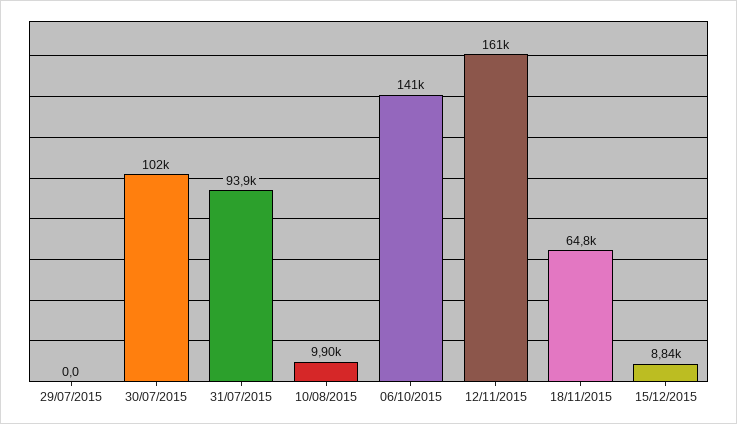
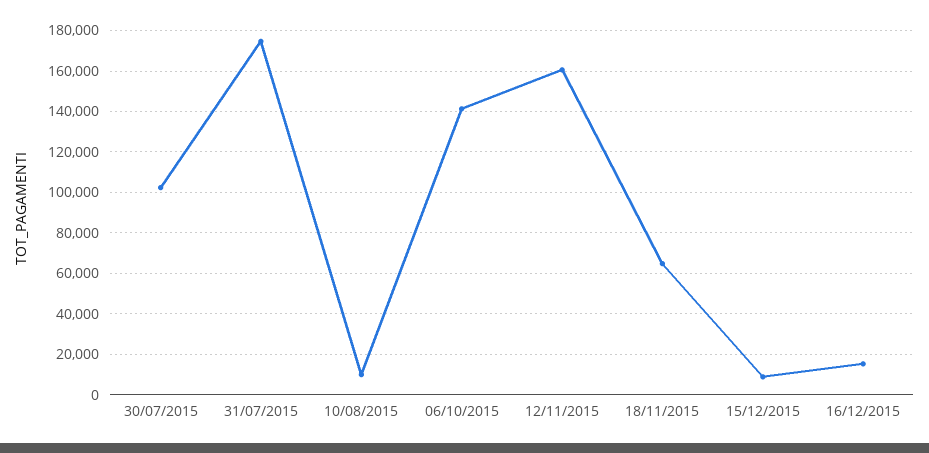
29/07/2015: 0 -> none
31/07/2015: 93900 -> 175000
16/12/2015: none -> 15000

